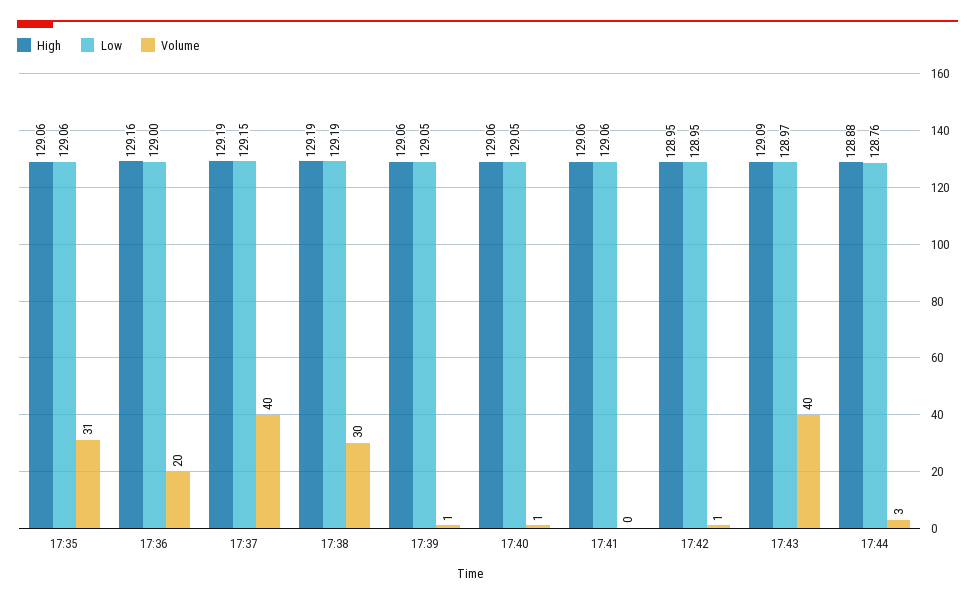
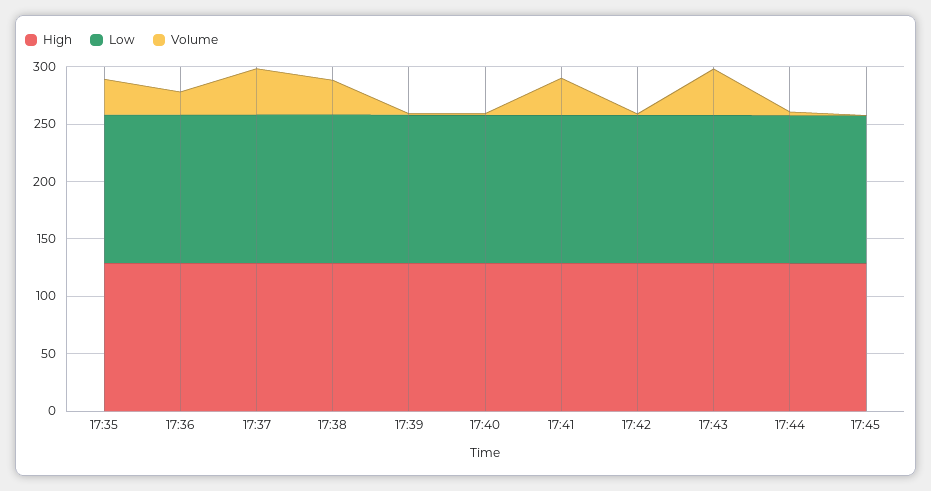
Volume, 17:41: 0 -> 30
High, 17:45: none -> 130
Low, 17:45: none -> 130
Volume, 17:45: none -> 0

